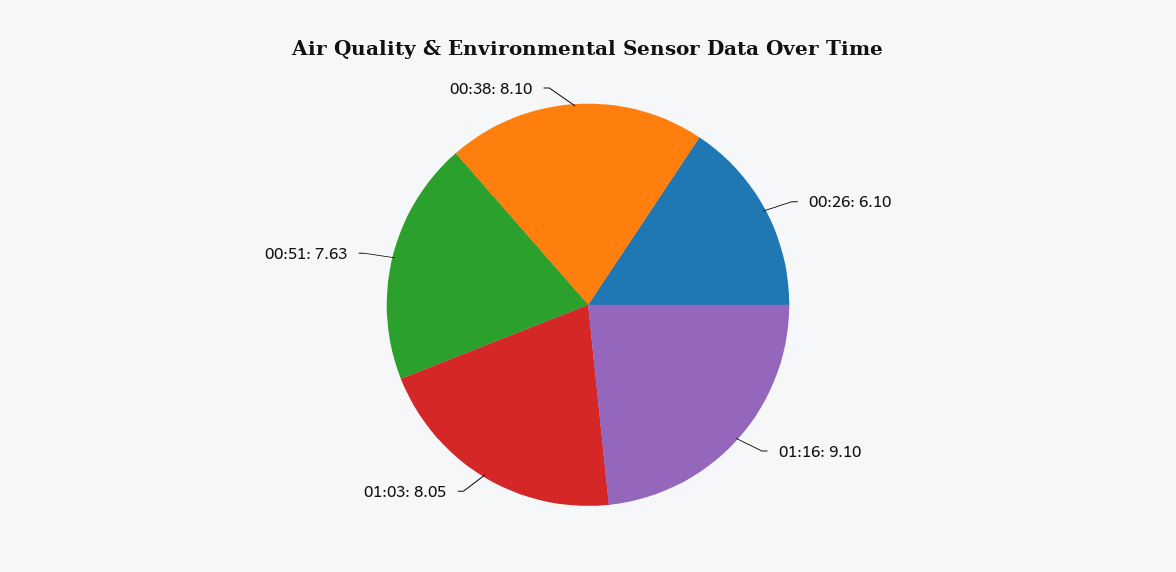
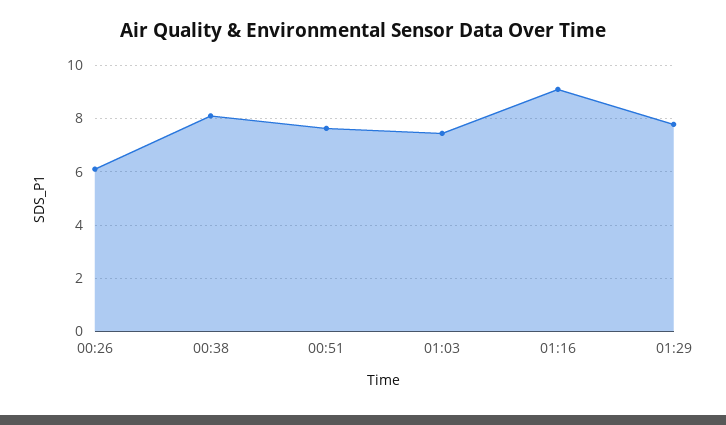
01:03: 8.05 -> 7.5
01:29: none -> 7.75

